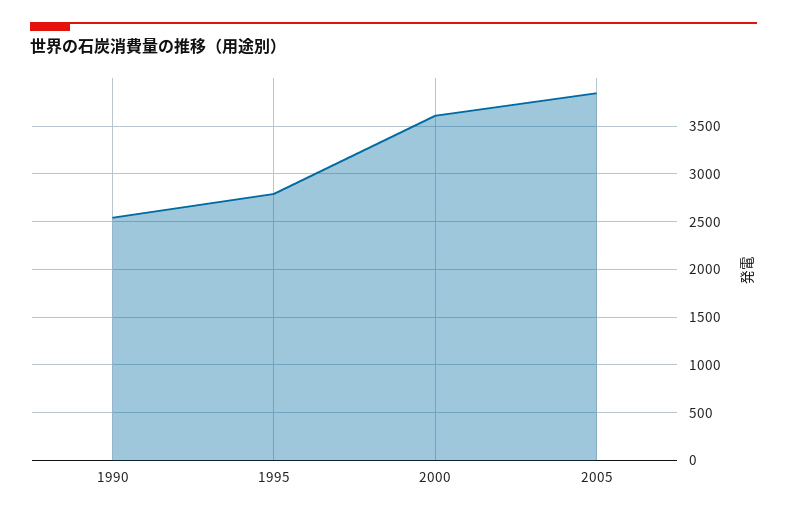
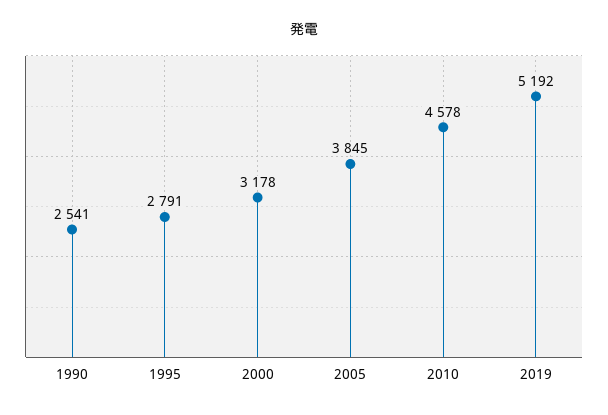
2000: 3600 -> 3178
2010: none -> 4578
2019: none -> 5192

